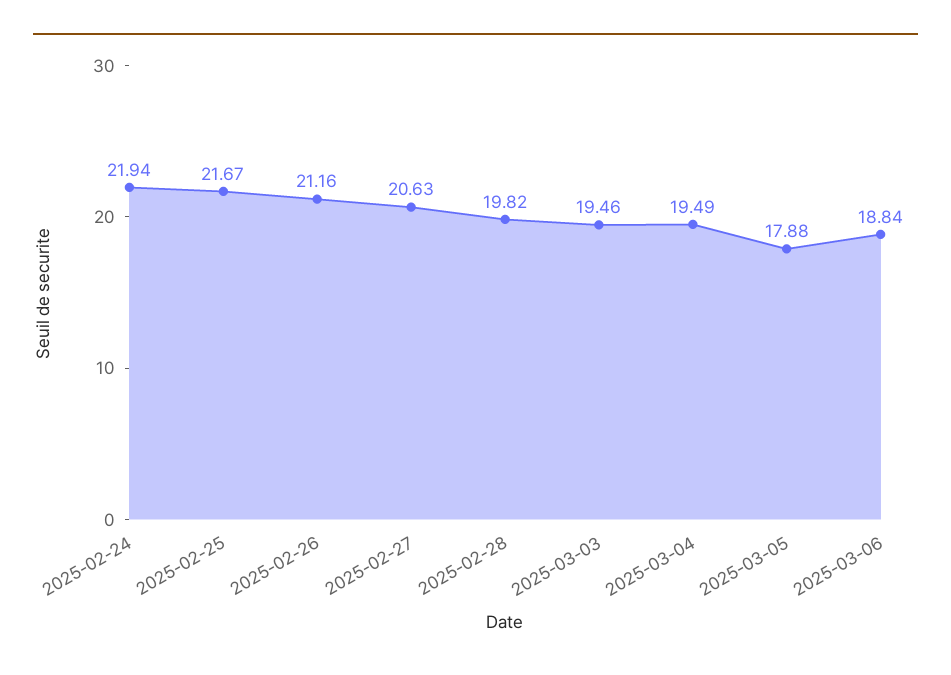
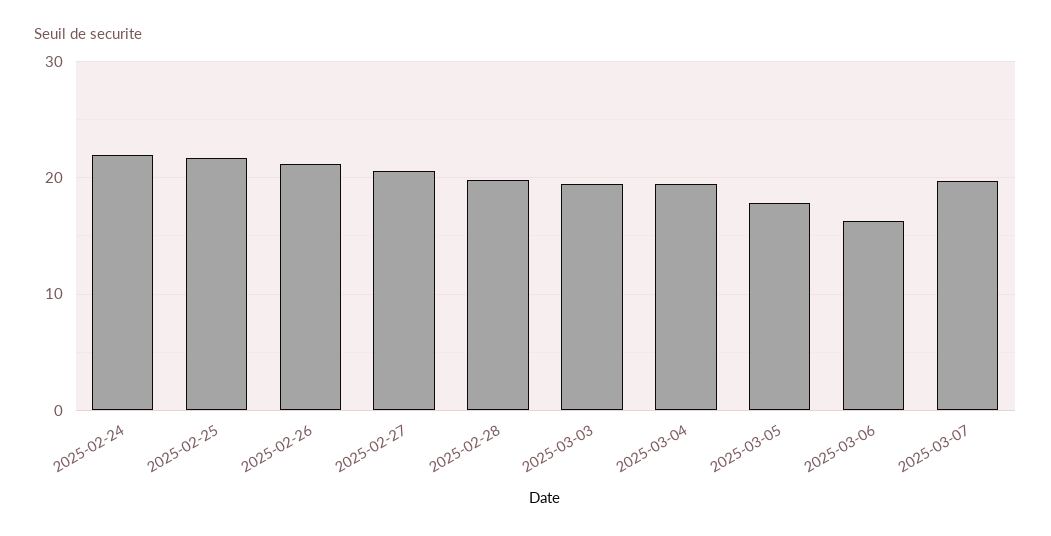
2025-03-06: 18.84 -> 16
2025-03-07: none -> 20

